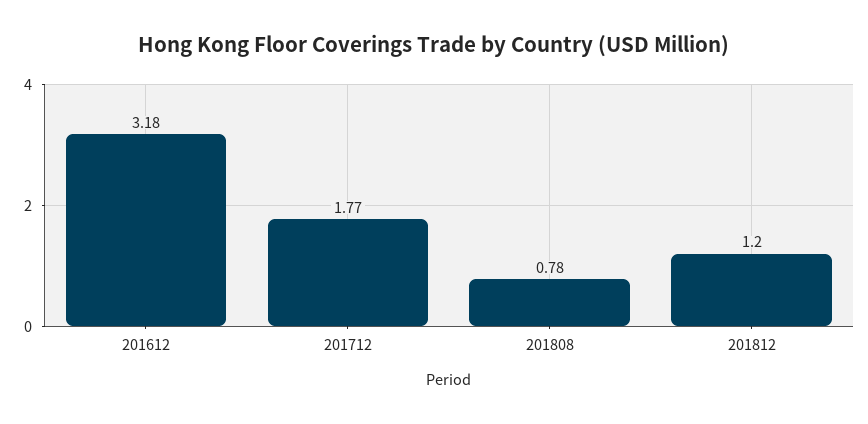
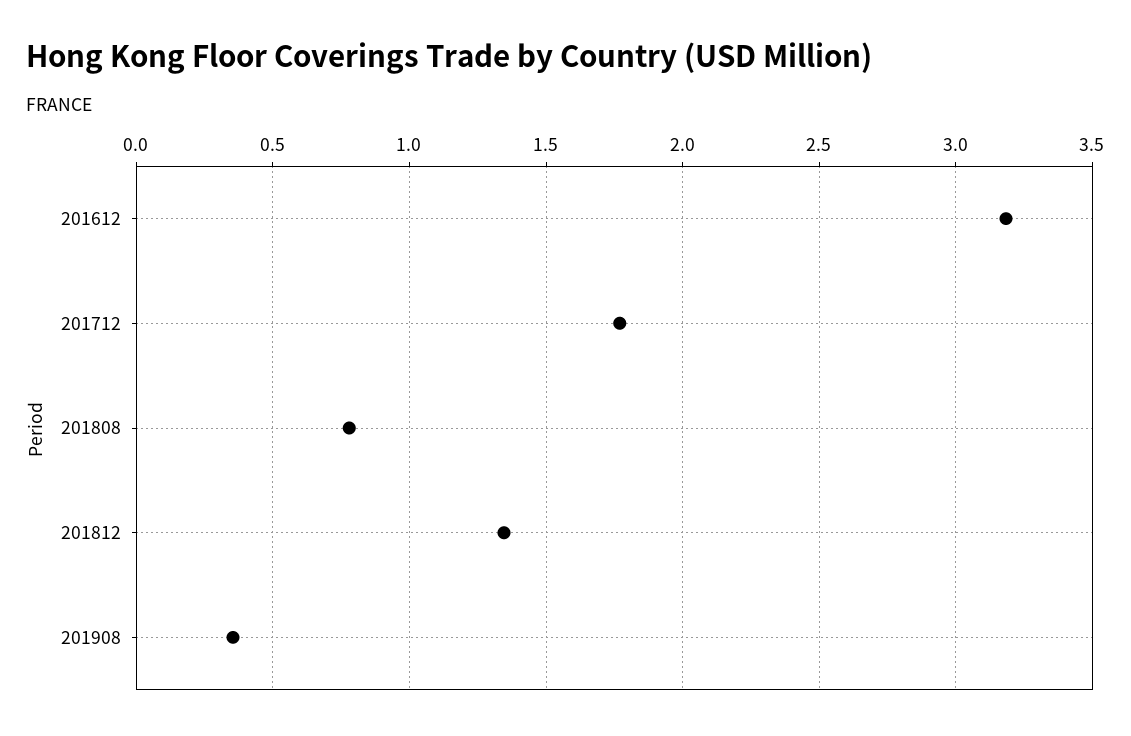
201812: 1.2 -> 1.35
201908: none -> 0.35

